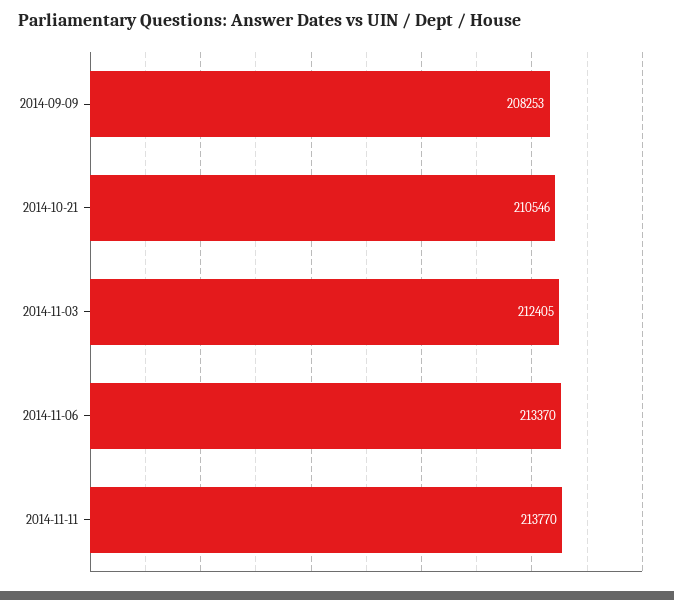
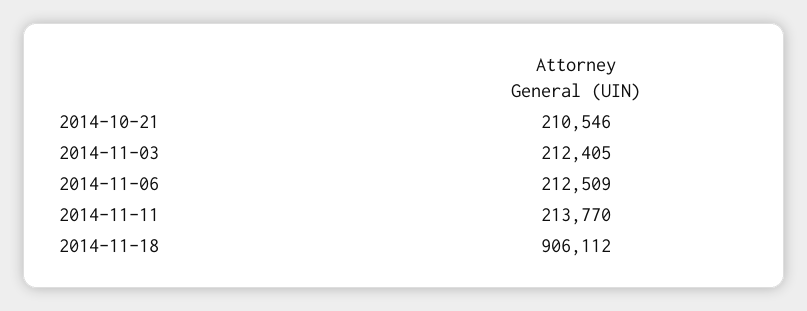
2014-09-09: 208253 -> none
2014-11-06: 213370 -> 212509
2014-11-18: none -> 906112

